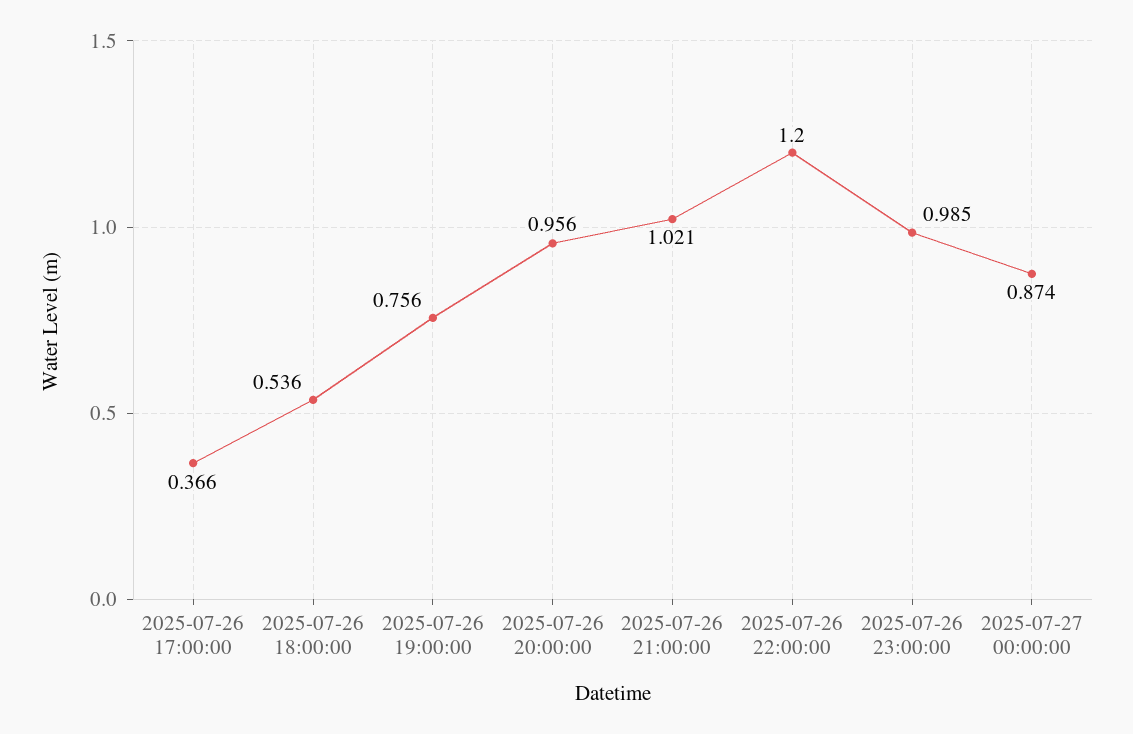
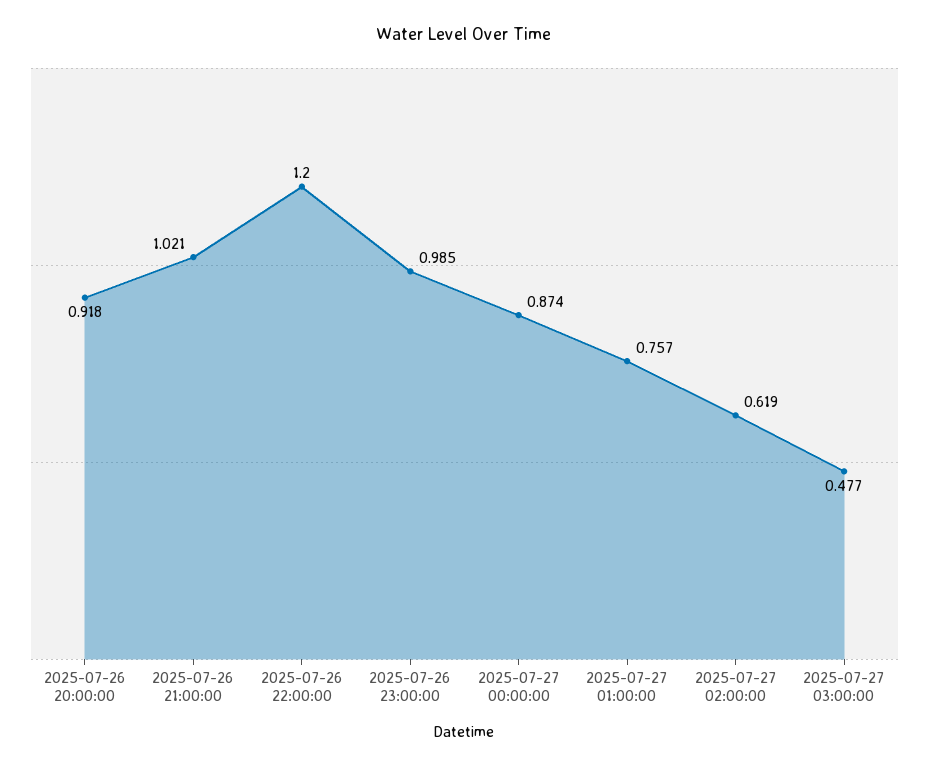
2025-07-26 17:00:00: 0.366 -> none
2025-07-26 18:00:00: 0.536 -> none
2025-07-26 19:00:00: 0.756 -> none
2025-07-26 20:00:00: 0.956 -> 0.918
2025-07-27 01:00:00: none -> 0.757
2025-07-27 02:00:00: none -> 0.619
2025-07-27 03:00:00: none -> 0.477

